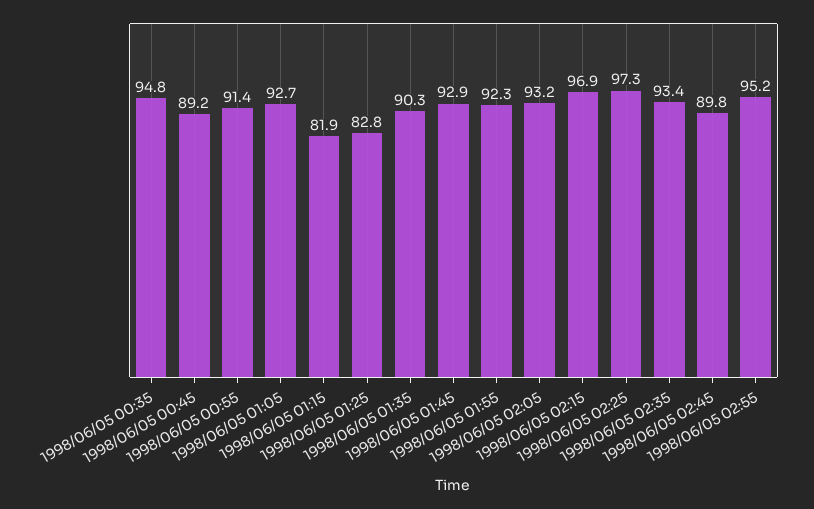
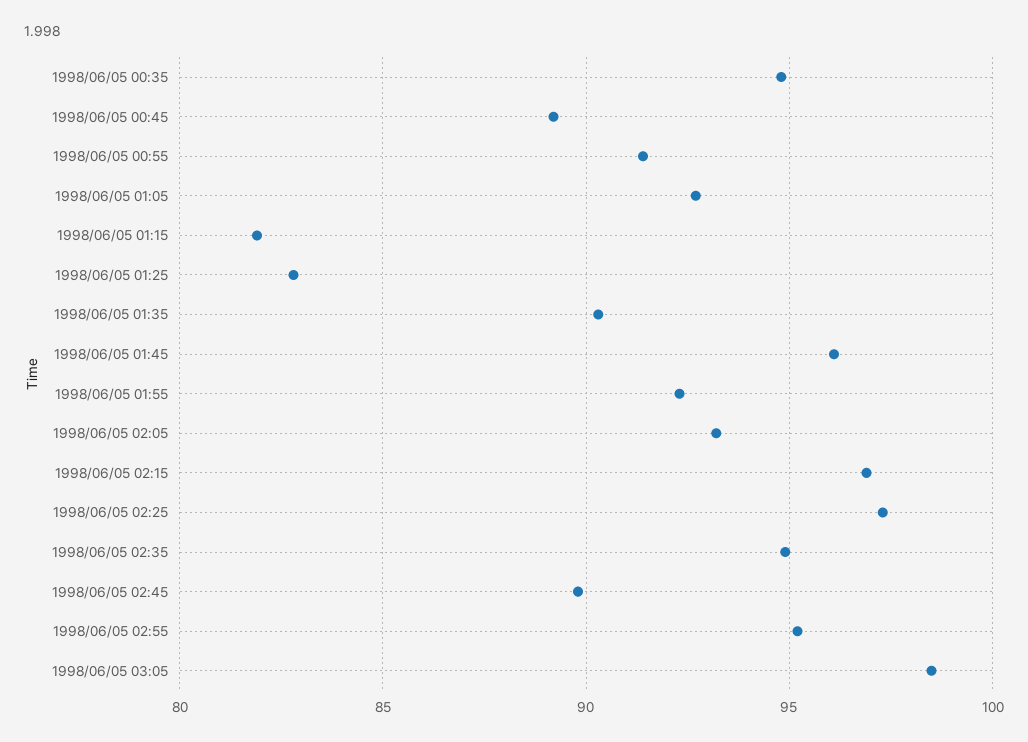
1998/06/05 01:45: 92.9 -> 96
1998/06/05 02:35: 93.4 -> 95
1998/06/05 03:05: none -> 98.5

